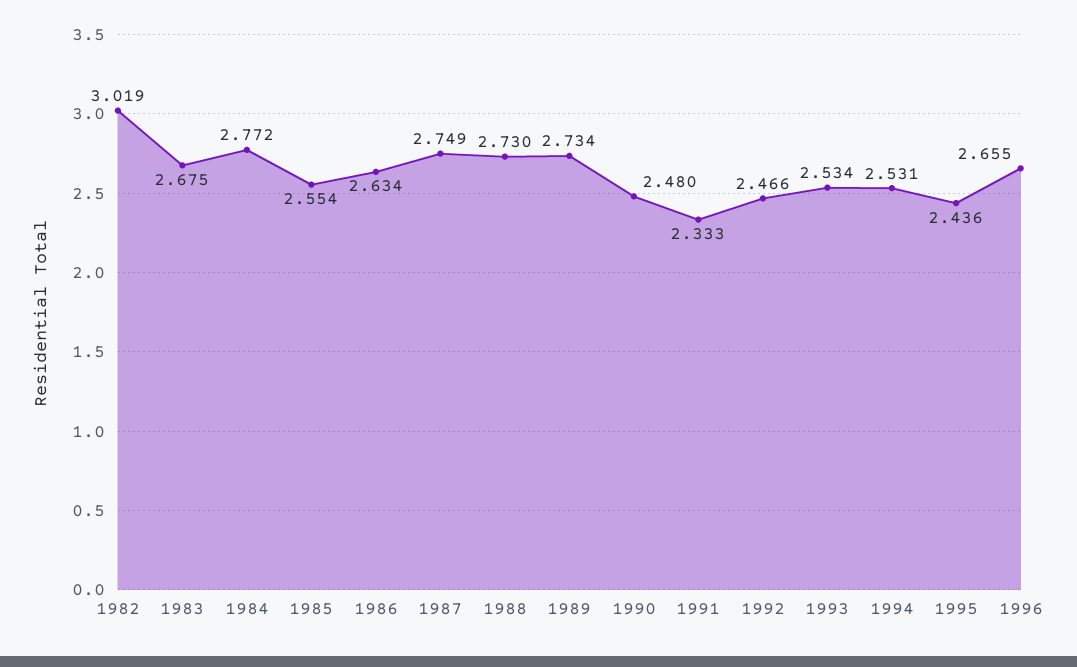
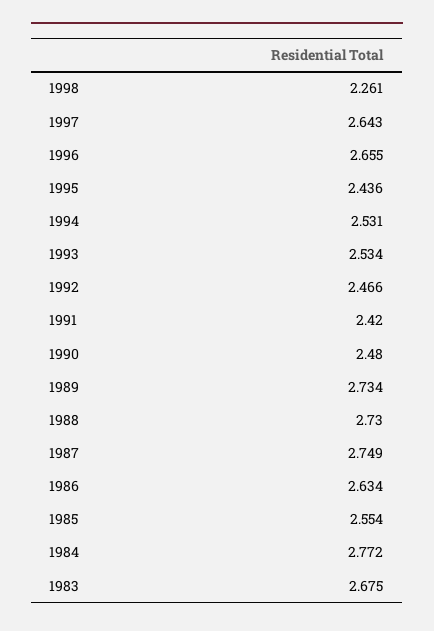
1982: 3.019 -> none
1991: 2.333 -> 2.42
1998: none -> 2.261
1997: none -> 2.643

